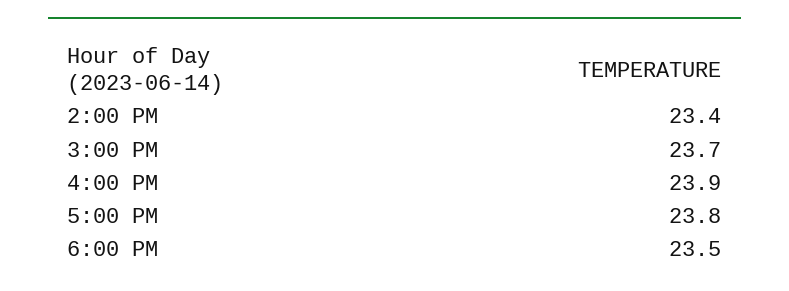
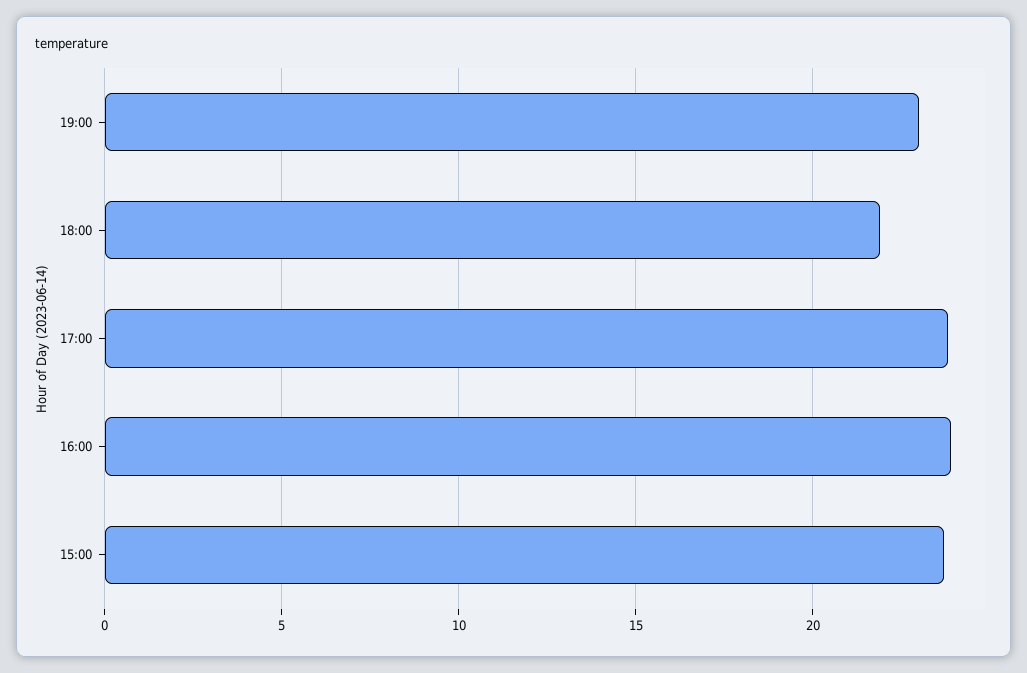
2:00 PM: 23.4 -> none
6:00 PM: 23.5 -> 22
19:00: none -> 23

